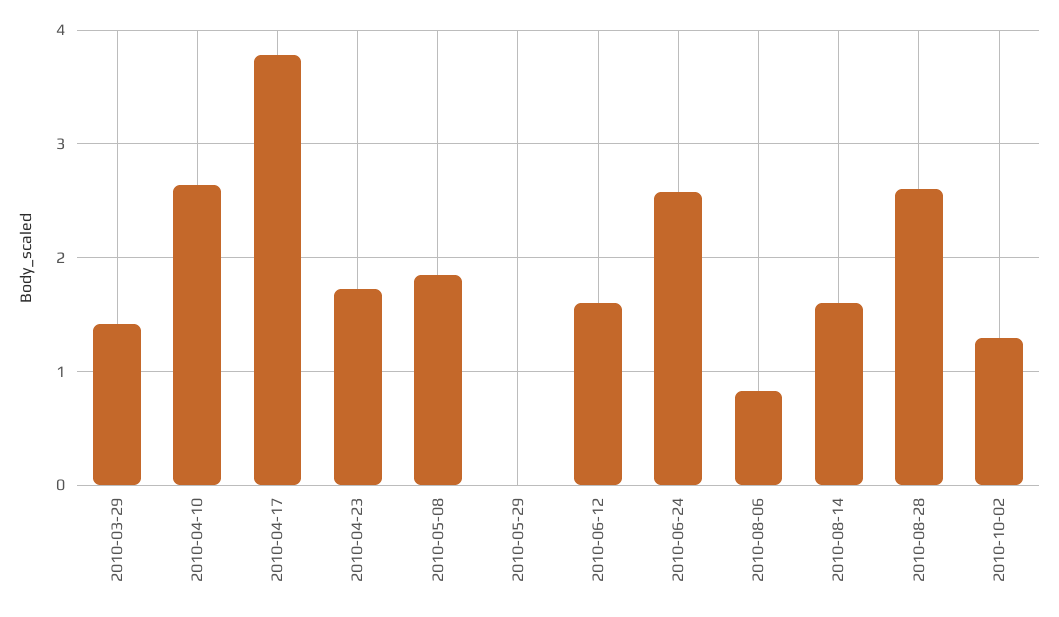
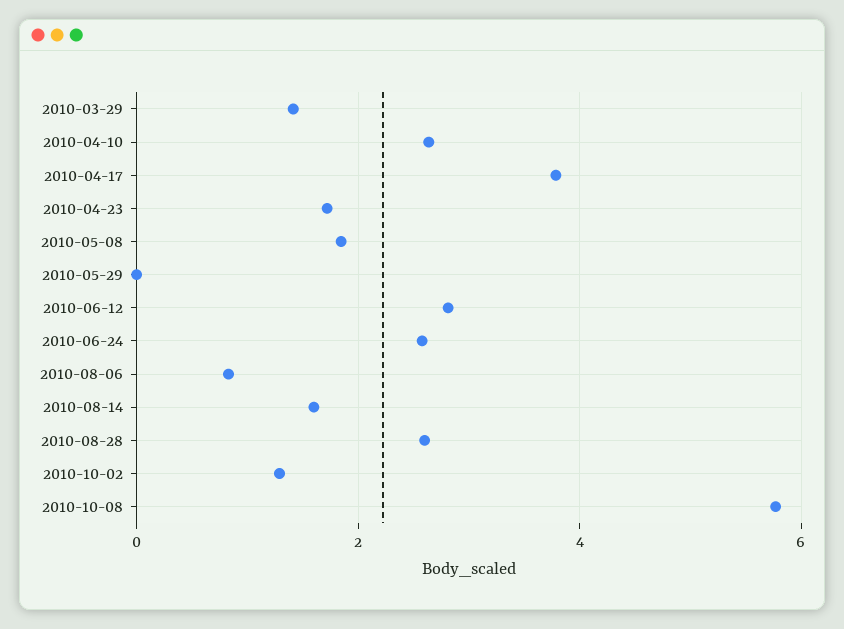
2010-06-12: 1.6 -> 2.8
2010-10-08: none -> 5.8

